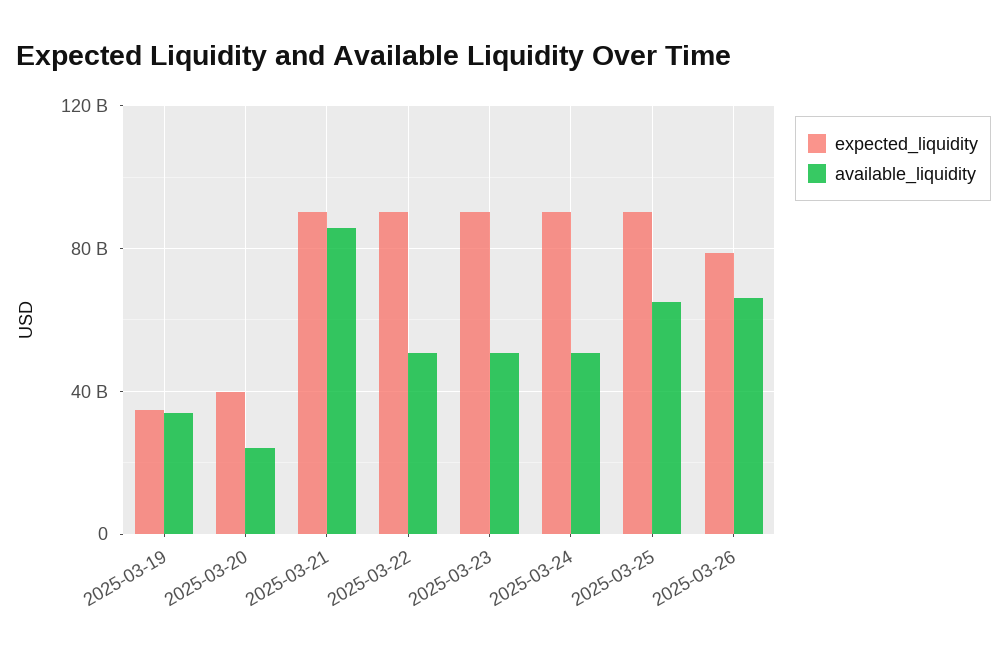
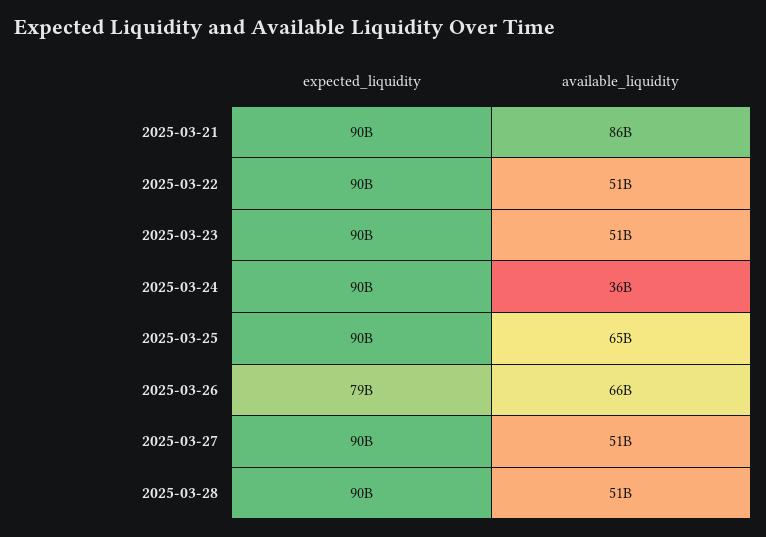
expected_liquidity, 2025-03-19: 35000000000 -> none
available_liquidity, 2025-03-19: 35000000000 -> none
expected_liquidity, 2025-03-20: 40000000000 -> none
available_liquidity, 2025-03-20: 25000000000 -> none
available_liquidity, 2025-03-24: 50000000000 -> 36000000000
expected_liquidity, 2025-03-27: none -> 90000000000
available_liquidity, 2025-03-27: none -> 51000000000
expected_liquidity, 2025-03-28: none -> 90000000000
available_liquidity, 2025-03-28: none -> 51000000000

